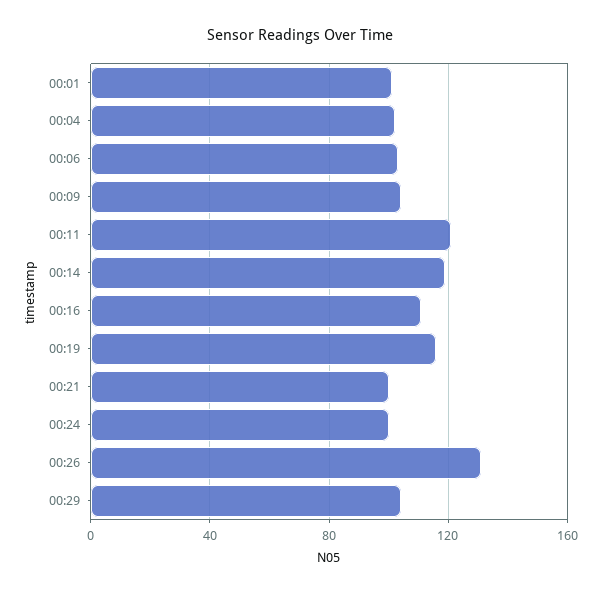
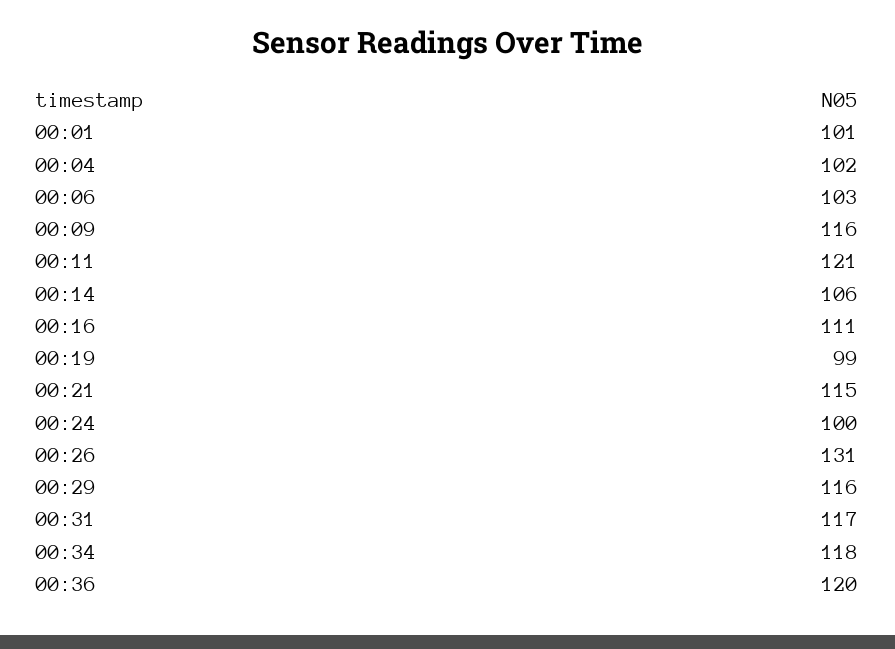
00:09: 105 -> 116
00:14: 120 -> 106
00:19: 115 -> 99
00:21: 100 -> 115
00:29: 105 -> 116
00:31: none -> 117
00:34: none -> 118
00:36: none -> 120

